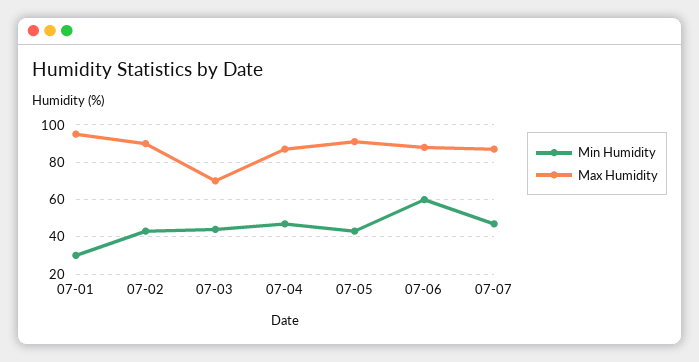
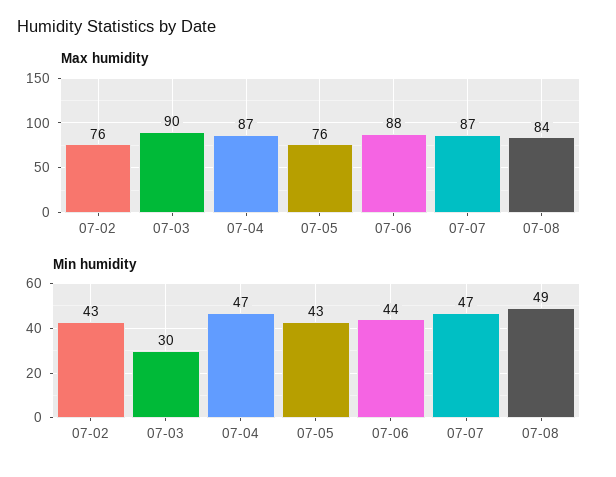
Min Humidity, 07-01: 30 -> none
Max Humidity, 07-01: 95 -> none
Max Humidity, 07-02: 90 -> 76
Min Humidity, 07-03: 45 -> 30
Max Humidity, 07-03: 70 -> 90
Max Humidity, 07-05: 90 -> 76
Min Humidity, 07-06: 60 -> 44
Max Humidity, 07-08: none -> 84
Min Humidity, 07-08: none -> 49

